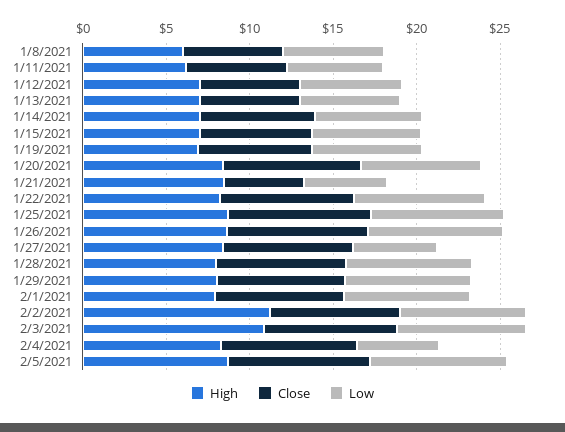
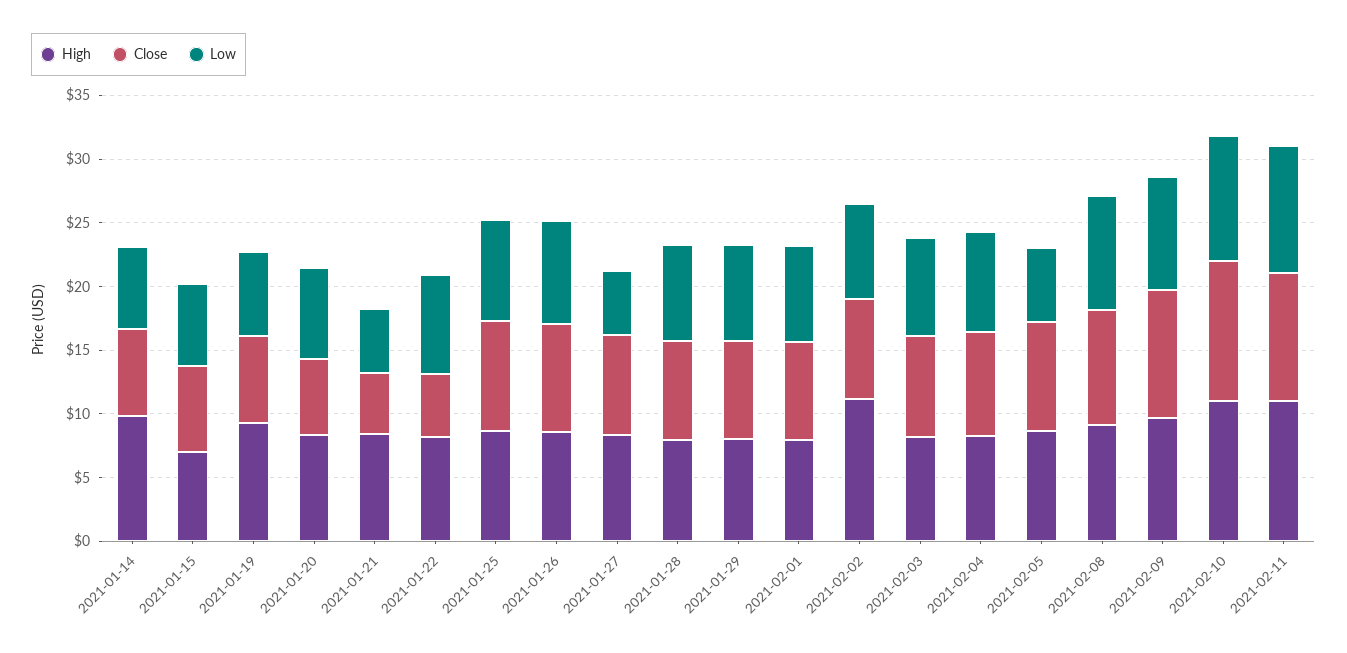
High, 1/8/2021: 6 -> none
Close, 1/8/2021: 6 -> none
Low, 1/8/2021: 6 -> none
High, 1/11/2021: 6 -> none
Close, 1/11/2021: 6 -> none
Low, 1/11/2021: 6 -> none
High, 1/12/2021: 7 -> none
Close, 1/12/2021: 6 -> none
Low, 1/12/2021: 6 -> none
High, 1/13/2021: 7 -> none
Close, 1/13/2021: 6 -> none
Low, 1/13/2021: 6 -> none
High, 1/14/2021: 7 -> 10
High, 1/19/2021: 7 -> 9
Close, 1/20/2021: 8 -> 6
Close, 1/22/2021: 8 -> 5
High, 2/3/2021: 11 -> 8
Low, 2/4/2021: 5 -> 8
Low, 2/5/2021: 8 -> 6
High, 2021-02-08: none -> 9
Close, 2021-02-08: none -> 9
Low, 2021-02-08: none -> 9
High, 2021-02-09: none -> 10
Close, 2021-02-09: none -> 10
Low, 2021-02-09: none -> 9
High, 2021-02-10: none -> 11
Close, 2021-02-10: none -> 11
Low, 2021-02-10: none -> 10
High, 2021-02-11: none -> 11
Close, 2021-02-11: none -> 10
Low, 2021-02-11: none -> 10

